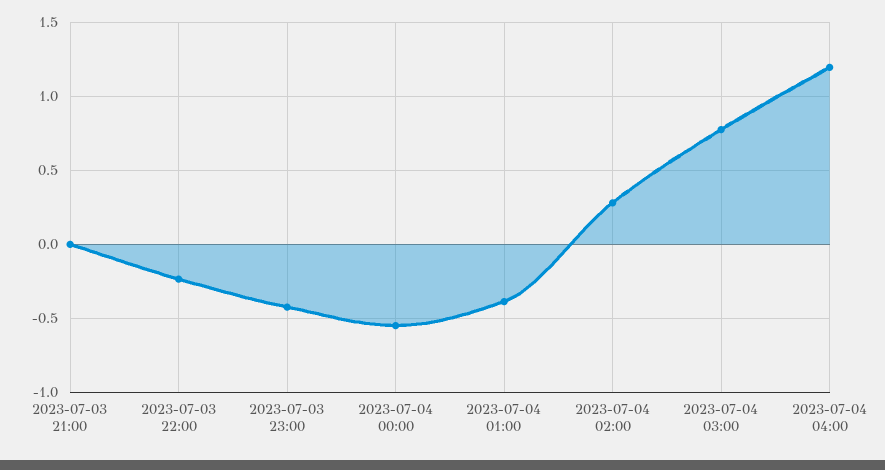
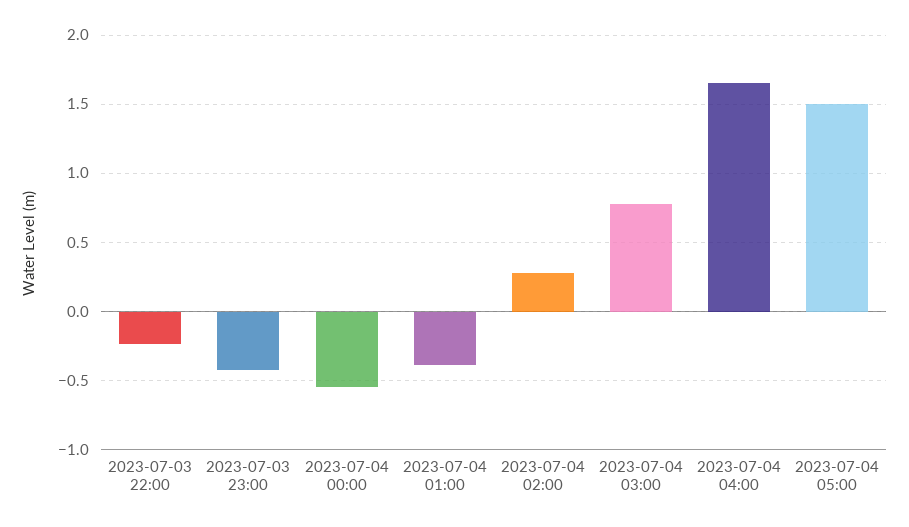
2023-07-03 21:00: 0 -> none
2023-07-04 04:00: 1.2 -> 1.65
2023-07-04 05:00: none -> 1.5

